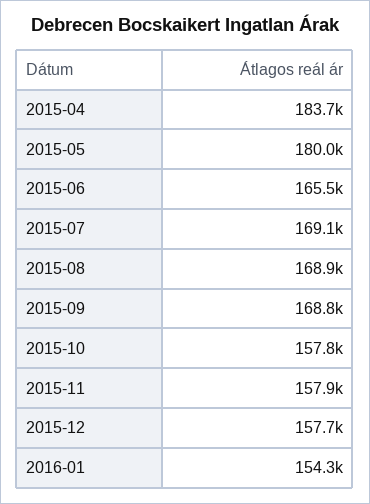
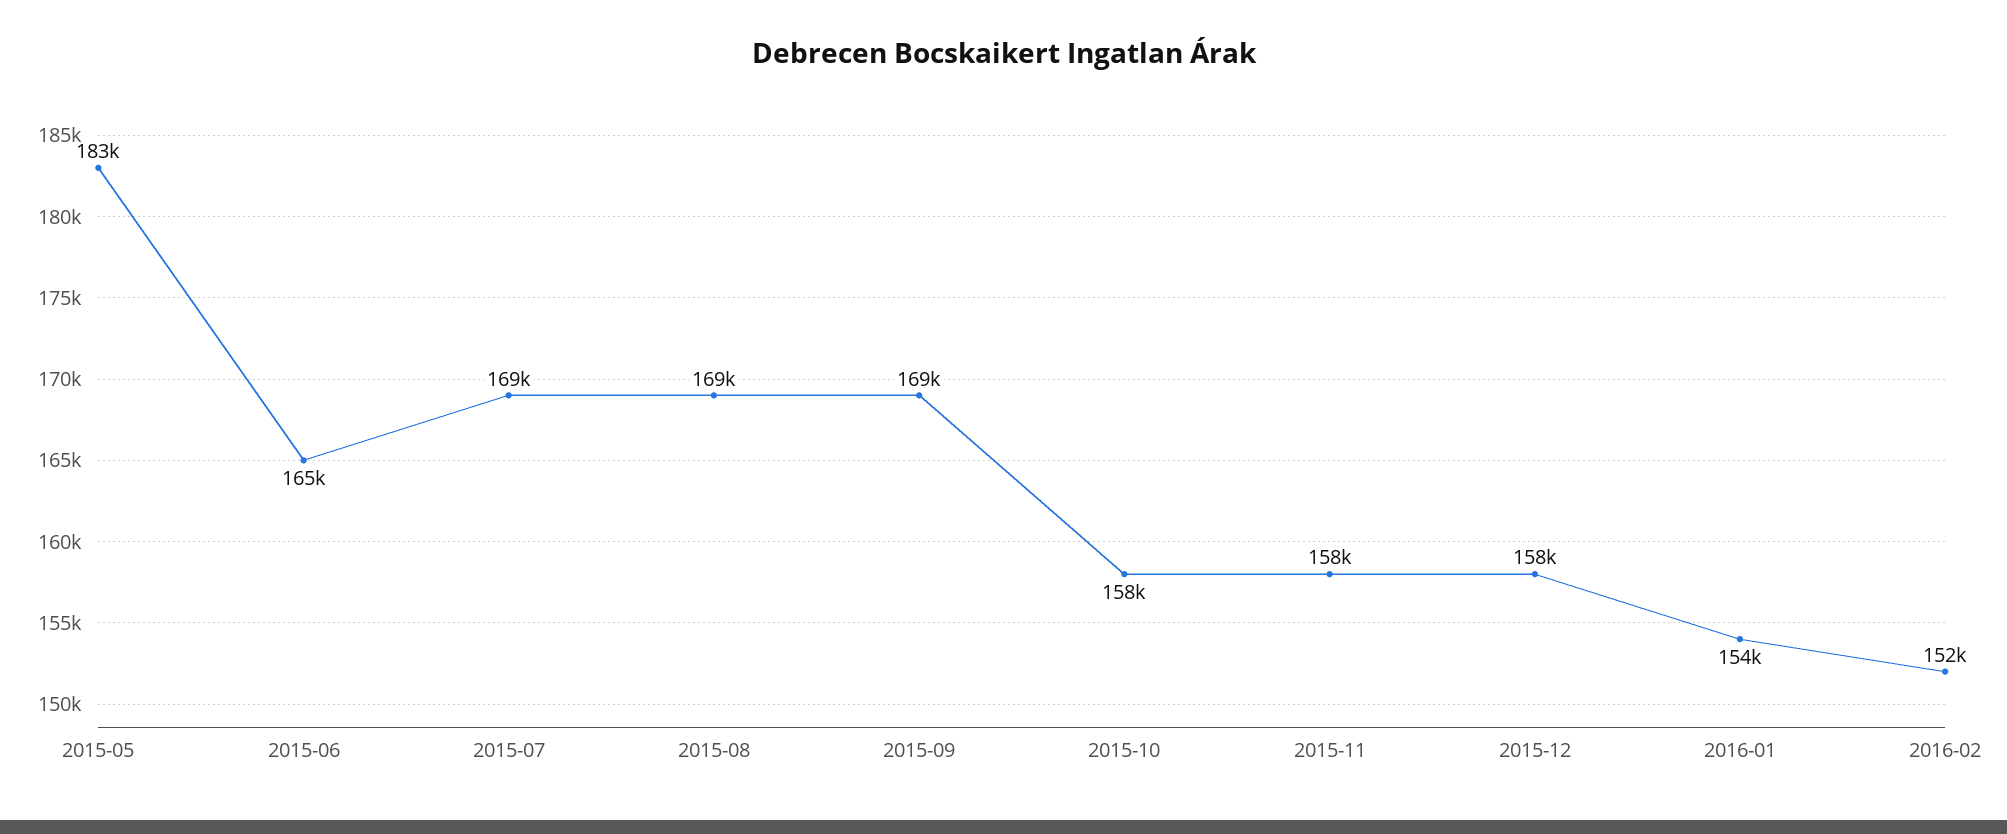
2015-04: 183700 -> none
2015-05: 180000 -> 183000
2016-02: none -> 152000

